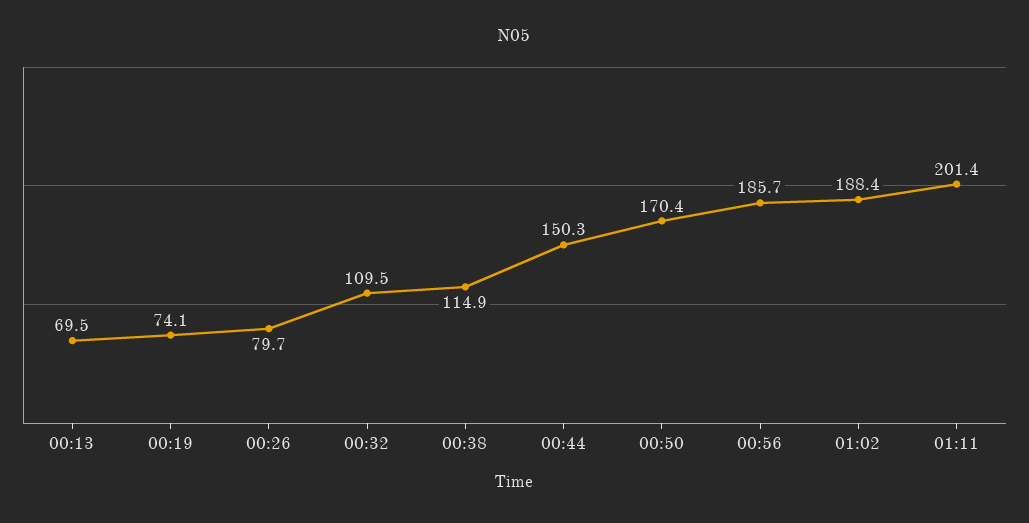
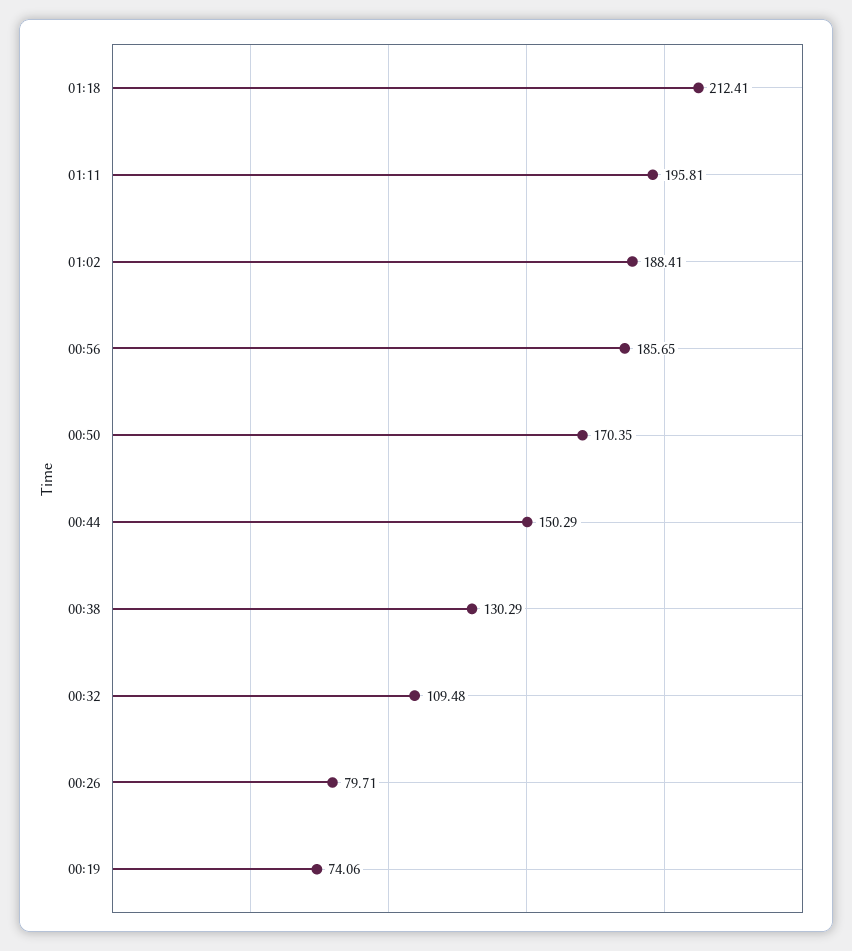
00:13: 69.5 -> none
00:38: 114.9 -> 130.29
01:11: 201.4 -> 195.81
01:18: none -> 212.41

